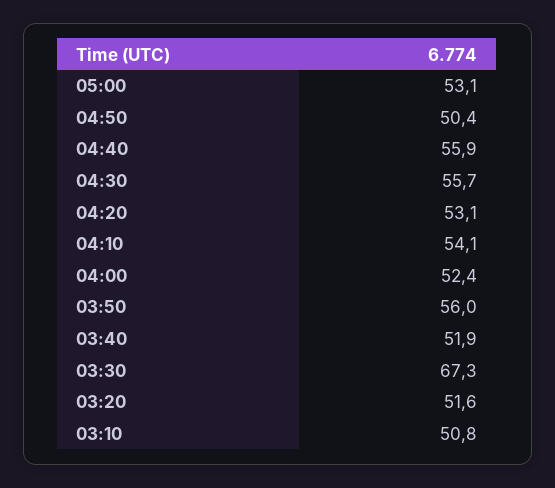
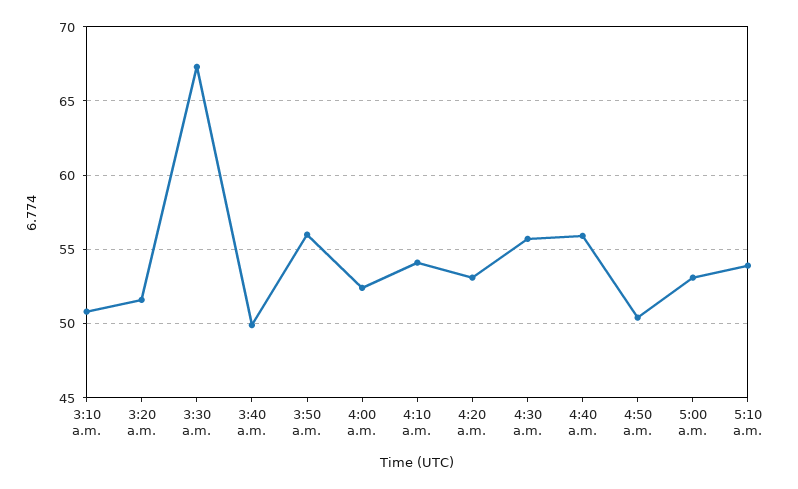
03:40: 51.9 -> 50
5:10 a.m.: none -> 54

